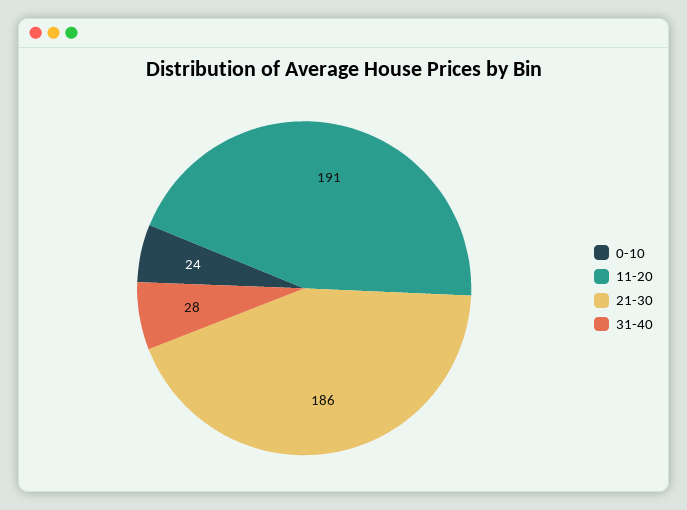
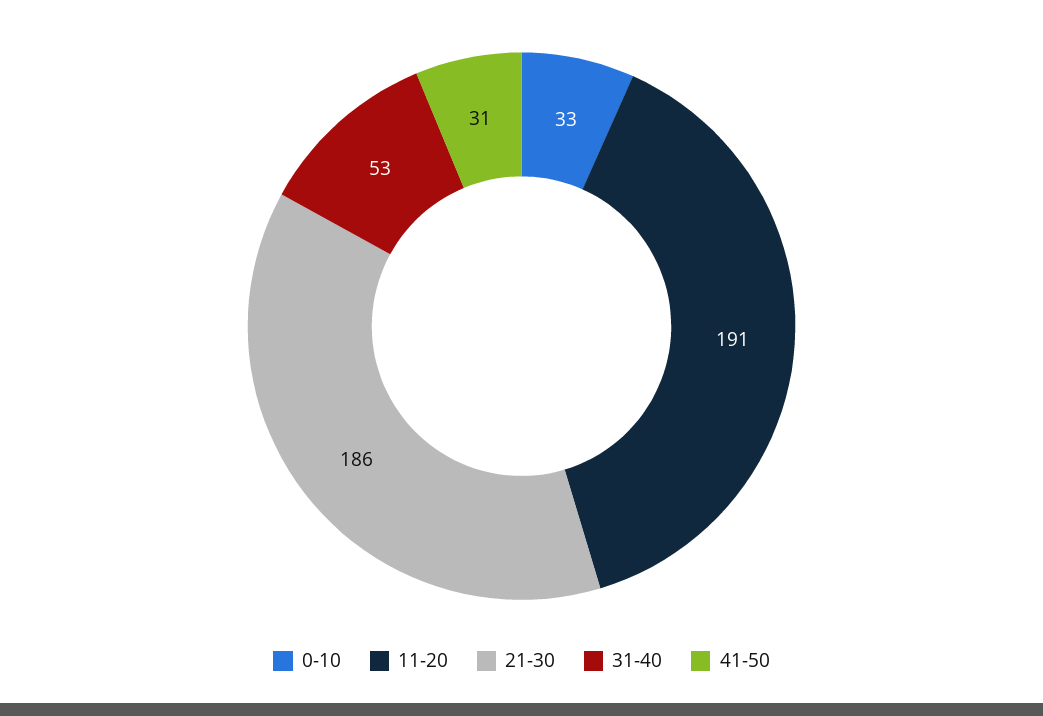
0-10: 24 -> 33
31-40: 28 -> 53
41-50: none -> 31

